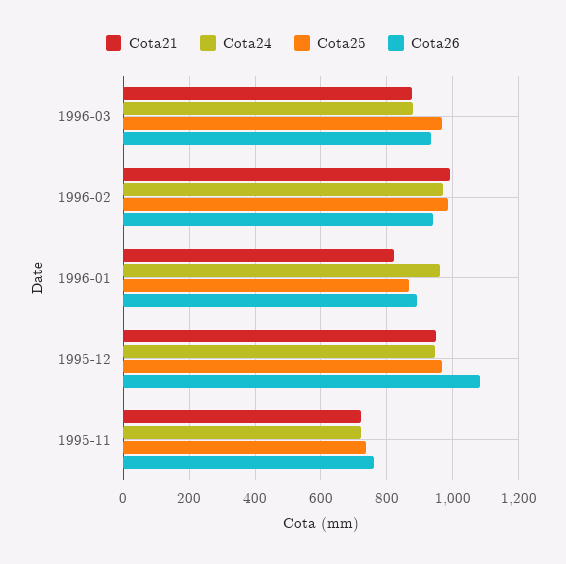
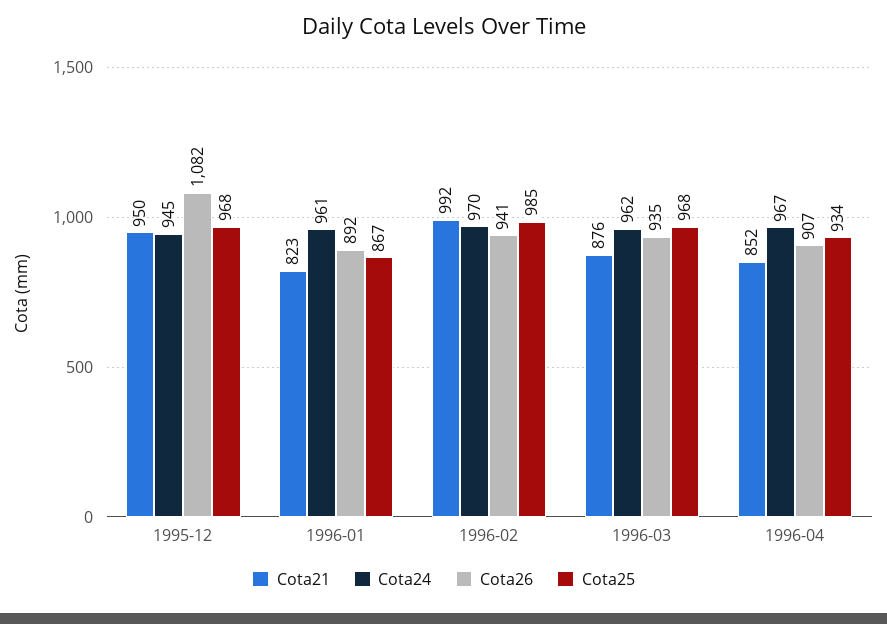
Cota24, 1996-03: 880 -> 962
Cota21, 1995-11: 720 -> none
Cota24, 1995-11: 720 -> none
Cota25, 1995-11: 740 -> none
Cota26, 1995-11: 760 -> none
Cota21, 1996-04: none -> 852
Cota24, 1996-04: none -> 967
Cota26, 1996-04: none -> 907
Cota25, 1996-04: none -> 934

